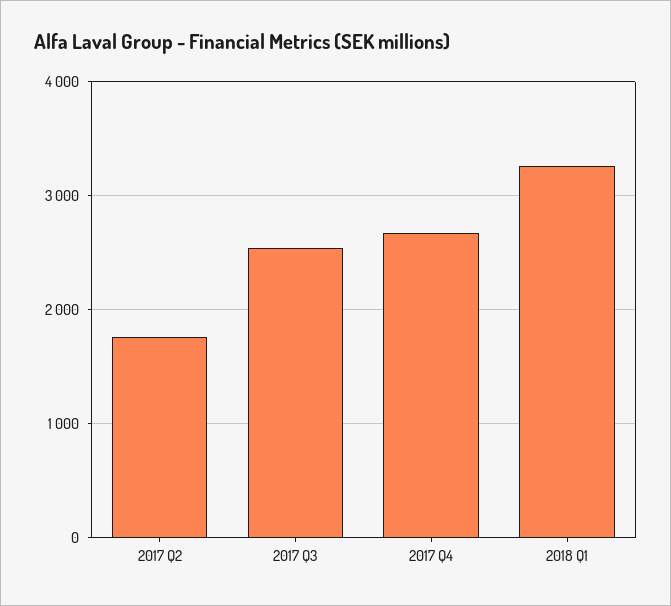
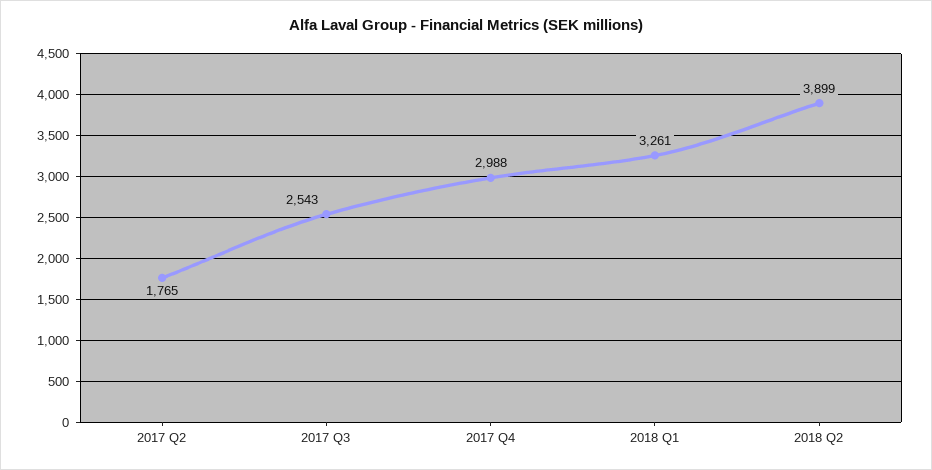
2017 Q4: 2700 -> 2988
2018 Q2: none -> 3899

